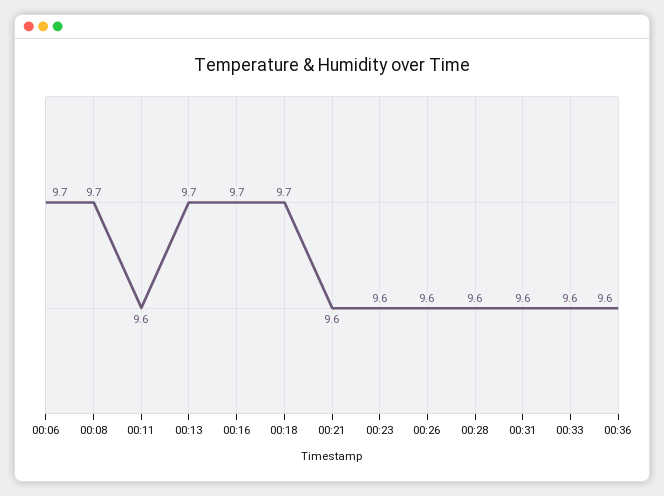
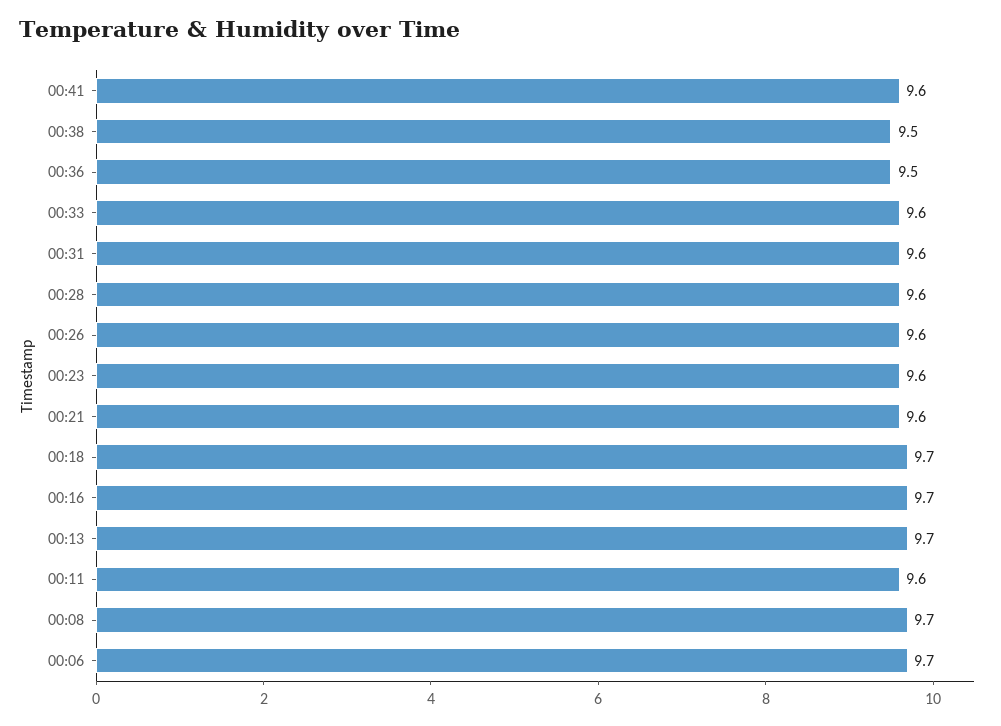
00:36: 9.6 -> 9.5
00:41: none -> 9.6
00:38: none -> 9.5

